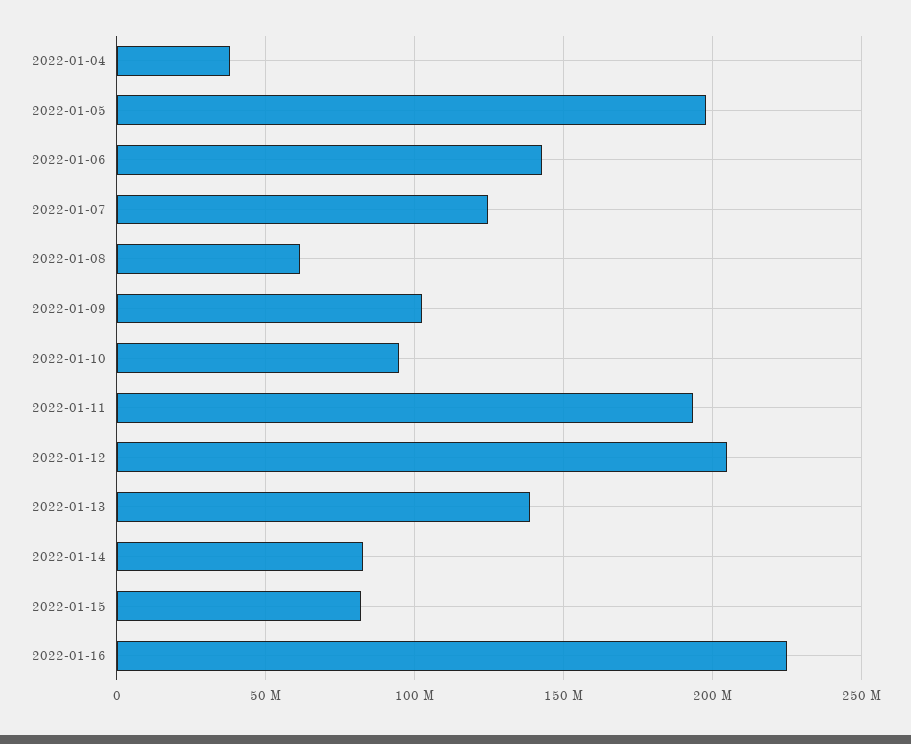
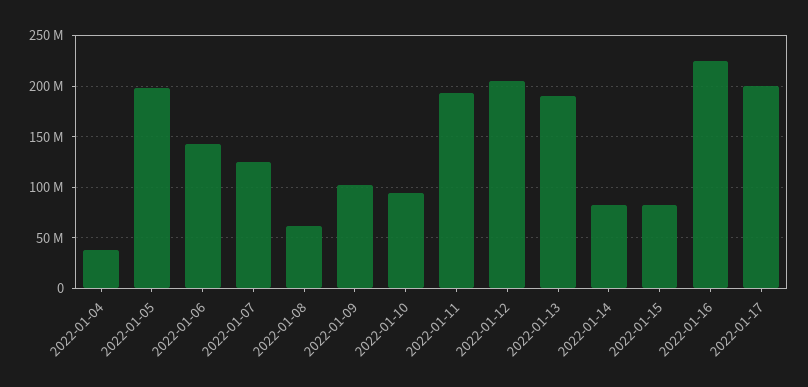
2022-01-13: 140000000 -> 190000000
2022-01-17: none -> 200000000

